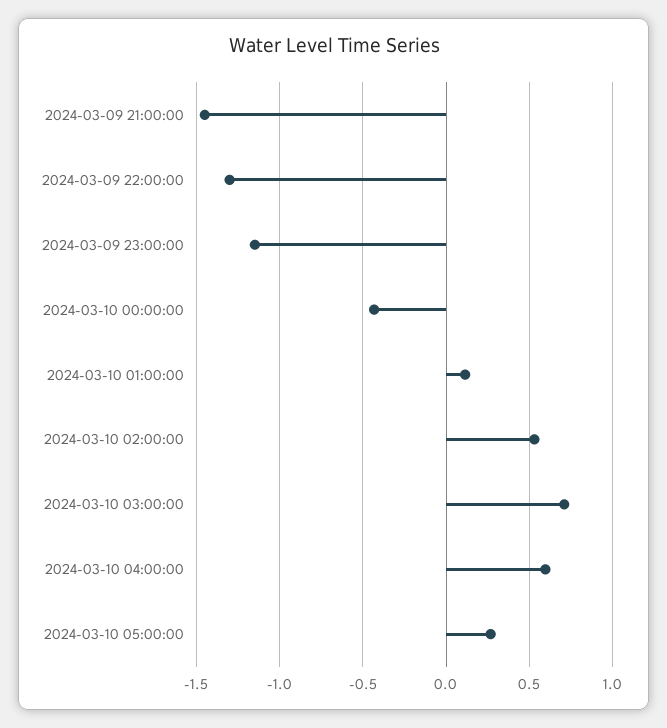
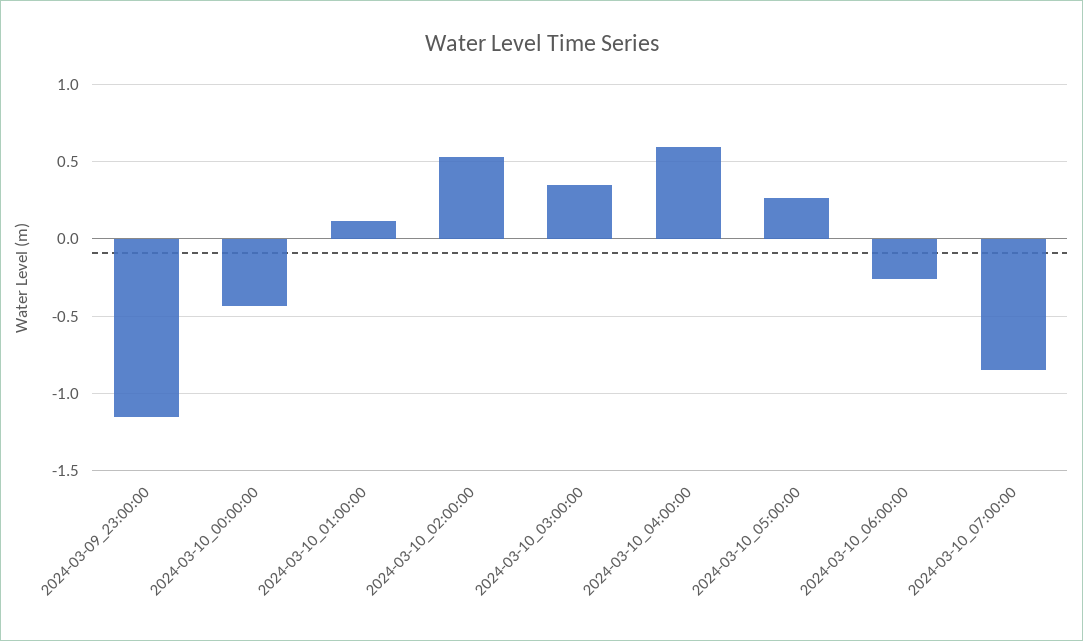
2024-03-09 21:00:00: -1.45 -> none
2024-03-09 22:00:00: -1.3 -> none
2024-03-10 03:00:00: 0.7 -> 0.35
2024-03-10_06:00:00: none -> -0.25
2024-03-10_07:00:00: none -> -0.85

